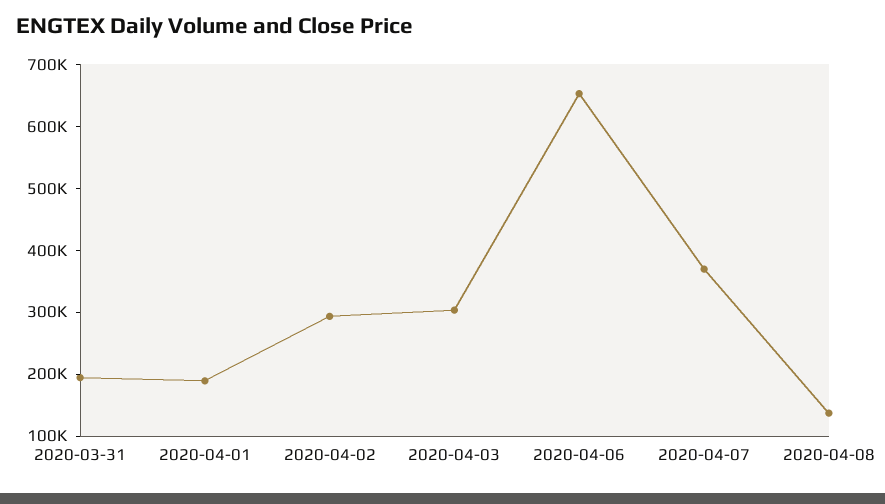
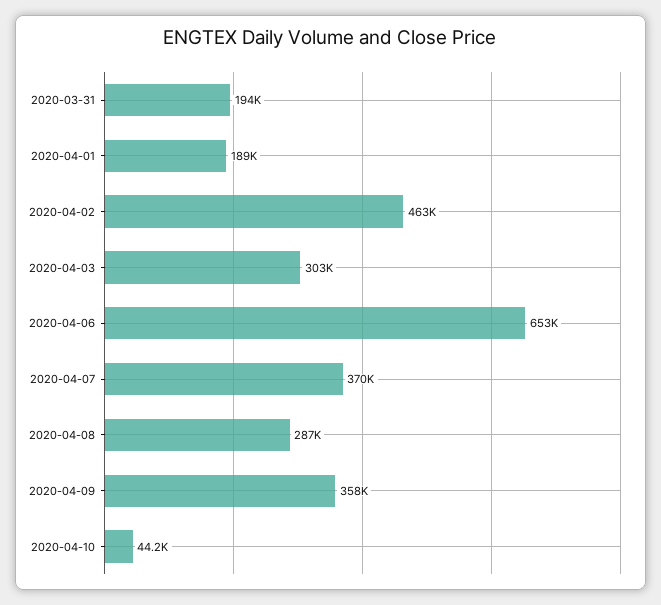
2020-04-02: 300000 -> 463000
2020-04-08: 140000 -> 287000
2020-04-09: none -> 358000
2020-04-10: none -> 44200

